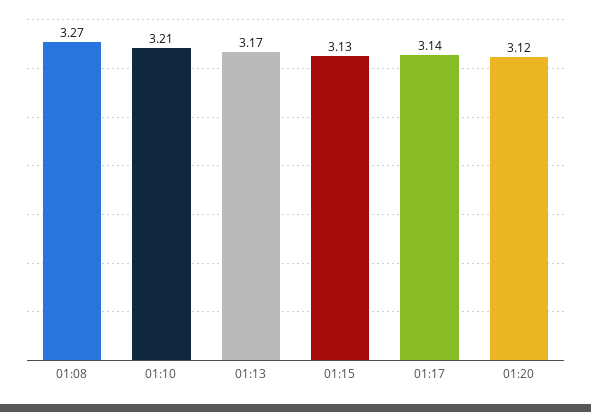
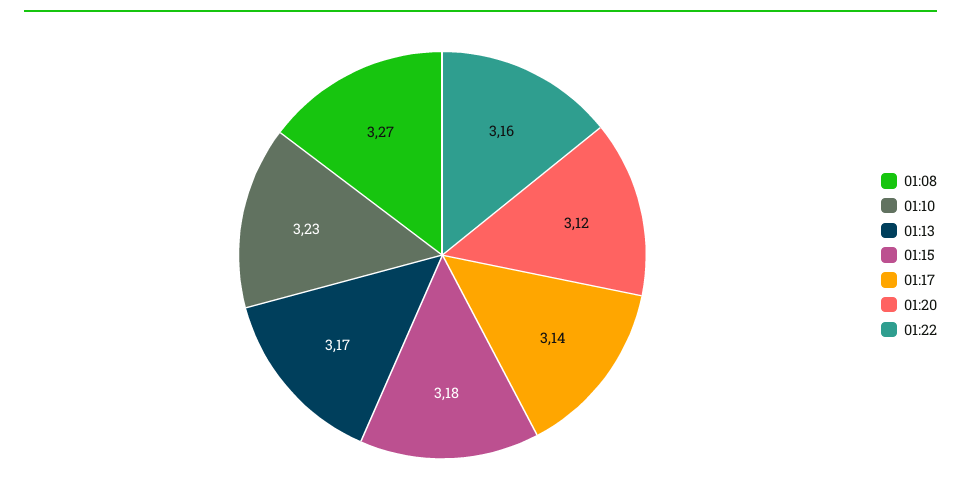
01:10: 3.21 -> 3.23
01:15: 3.13 -> 3.18
01:22: none -> 3.16

